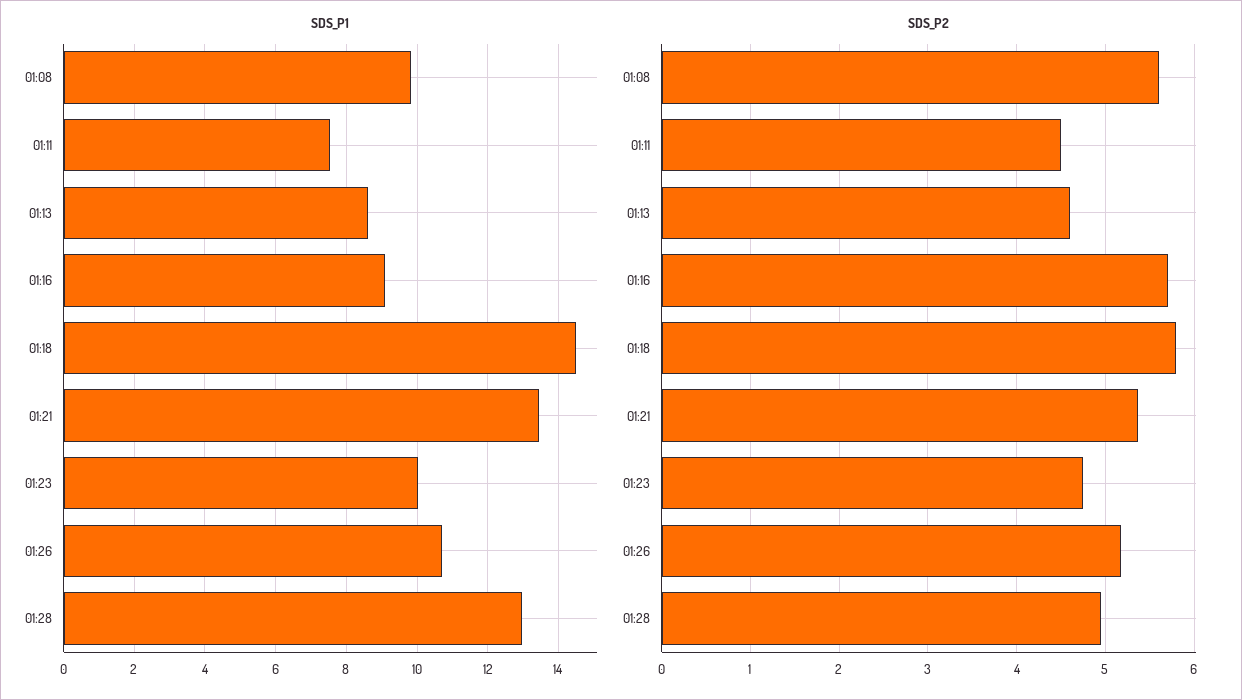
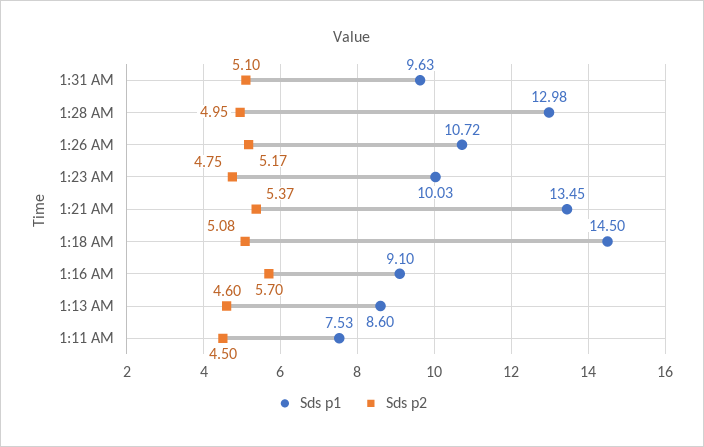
SDS_P1, 01:08: 9.8 -> none
SDS_P2, 01:08: 5.6 -> none
SDS_P2, 01:18: 5.8 -> 5.08
SDS_P1, 1:31 AM: none -> 9.63
SDS_P2, 1:31 AM: none -> 5.1

